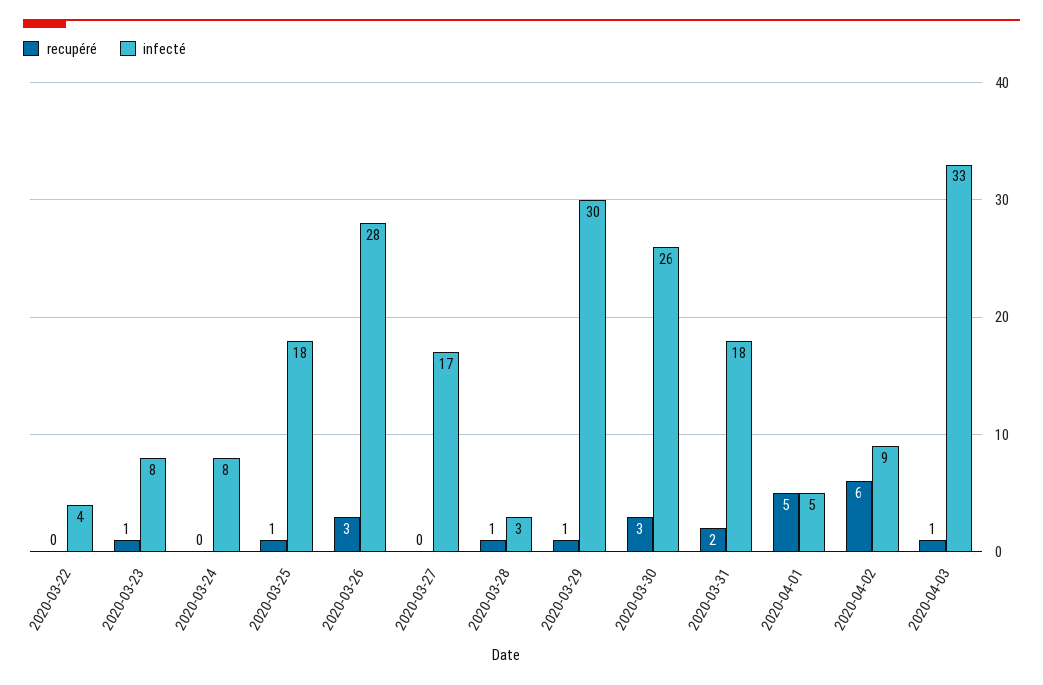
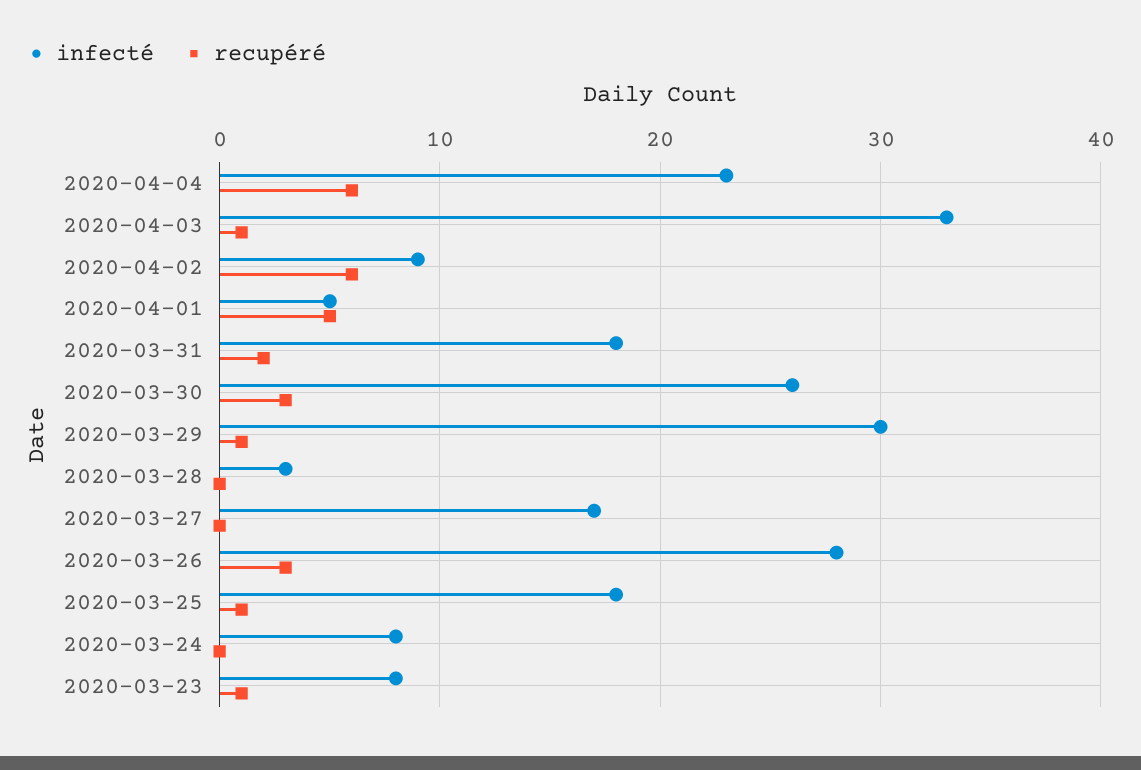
recupéré, 2020-03-22: 0 -> none
infecté, 2020-03-22: 4 -> none
recupéré, 2020-03-28: 1 -> 0
infecté, 2020-04-04: none -> 23
recupéré, 2020-04-04: none -> 6

